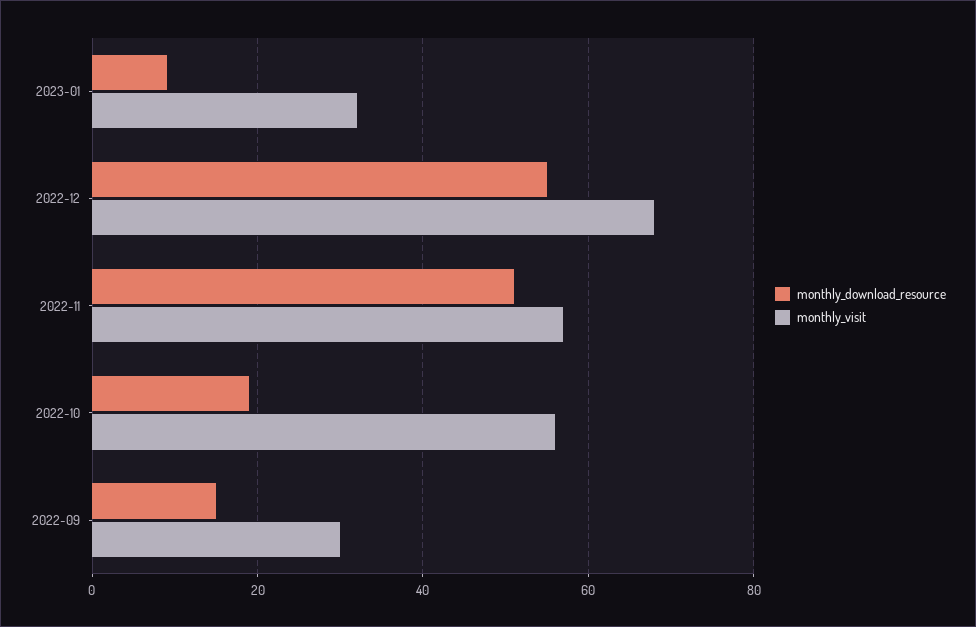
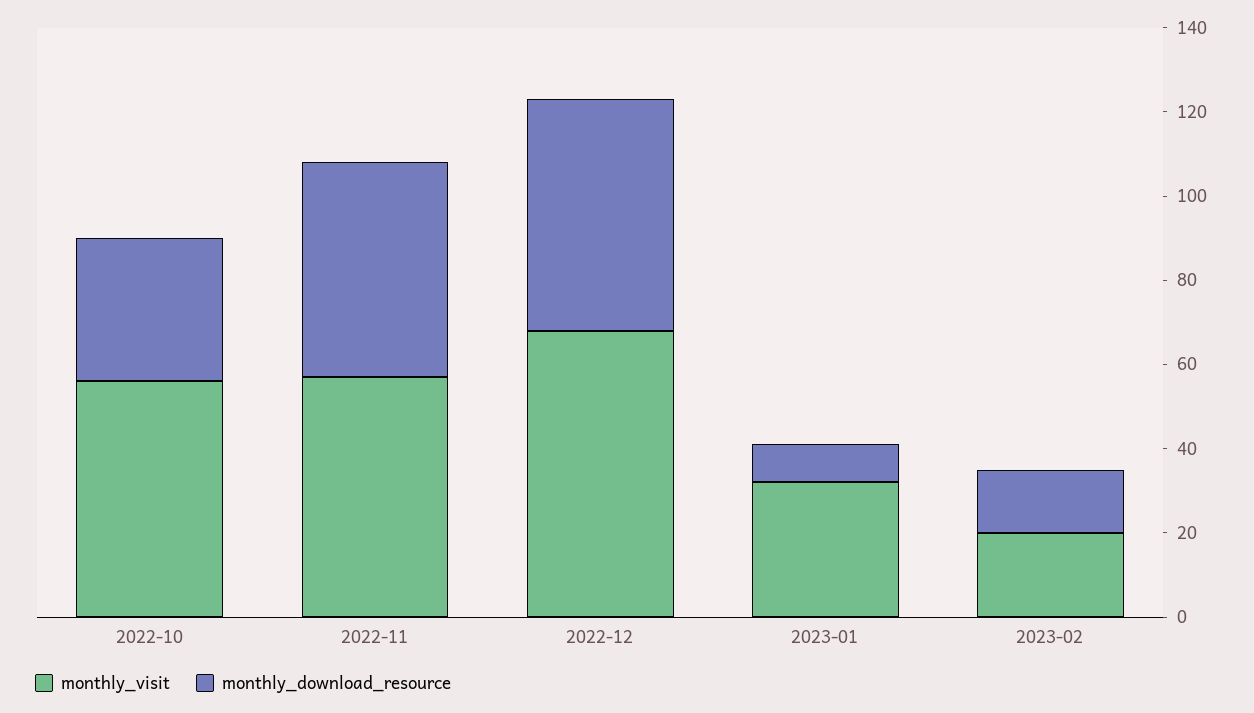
monthly_download_resource, 2022-10: 20 -> 35
monthly_download_resource, 2022-09: 15 -> none
monthly_visit, 2022-09: 30 -> none
monthly_visit, 2023-02: none -> 20
monthly_download_resource, 2023-02: none -> 15

